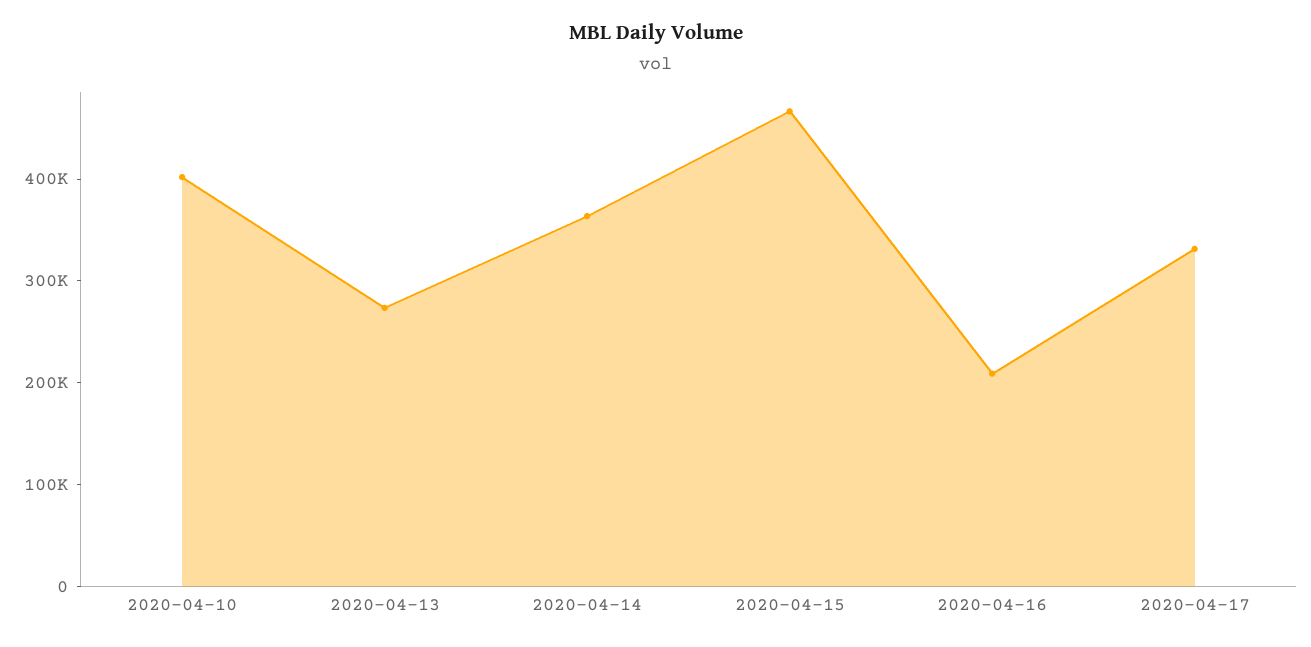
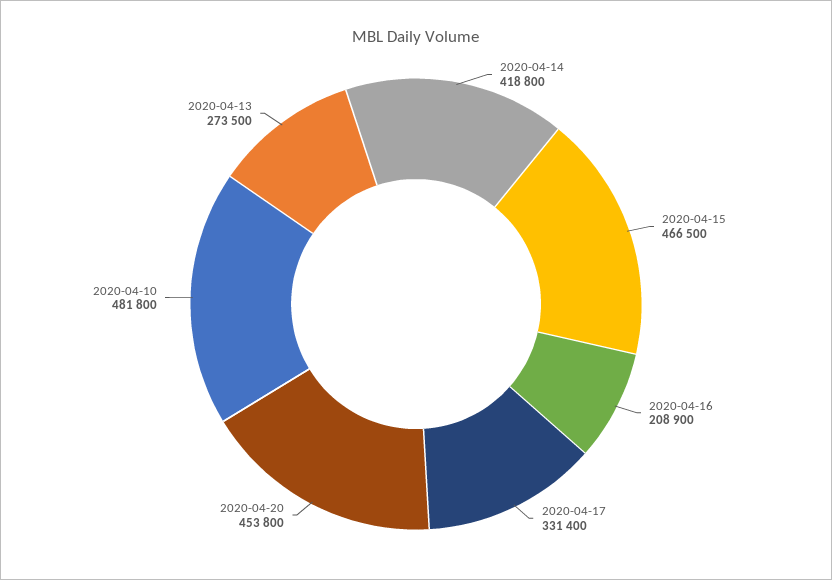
2020-04-10: 400000 -> 481800
2020-04-14: 360000 -> 418800
2020-04-20: none -> 453800

